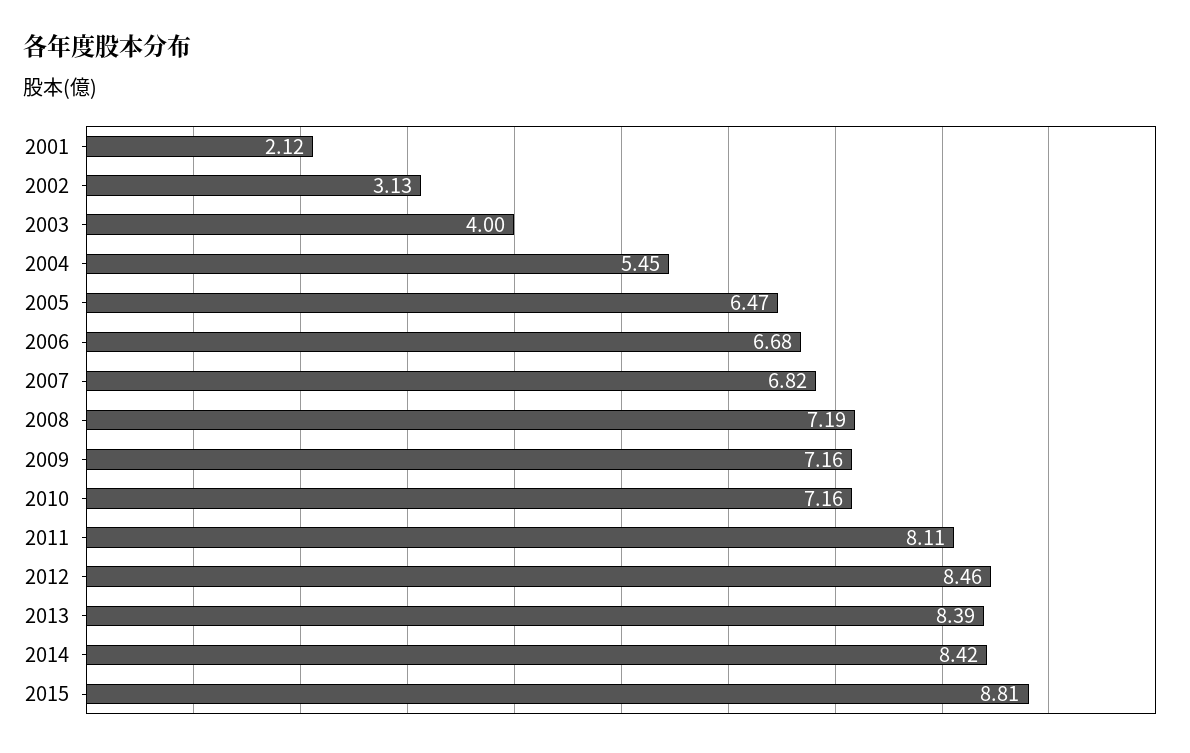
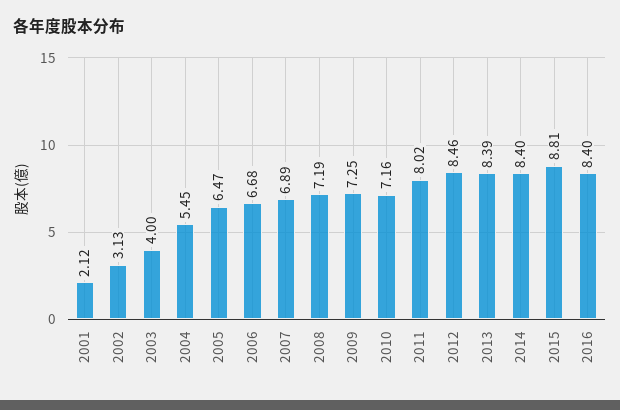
2007: 6.82 -> 6.89
2009: 7.16 -> 7.25
2011: 8.11 -> 8.02
2014: 8.42 -> 8.4
2016: none -> 8.4

